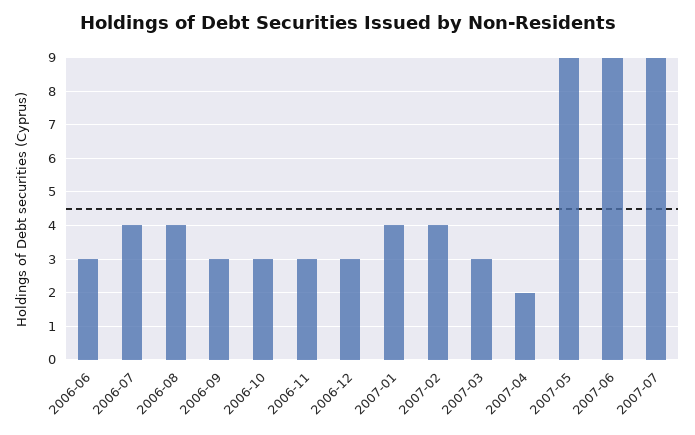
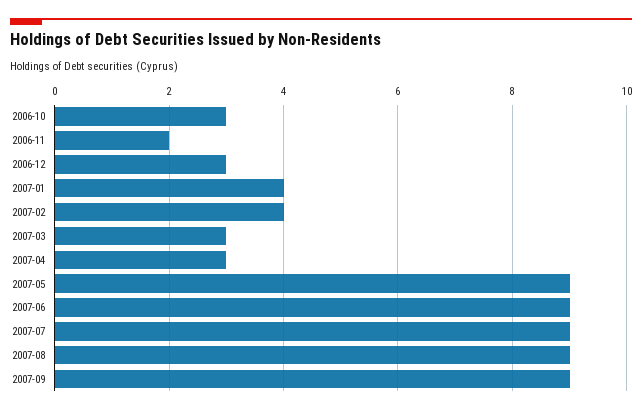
2006-06: 3 -> none
2006-07: 4 -> none
2006-08: 4 -> none
2006-09: 3 -> none
2006-11: 3 -> 2
2007-04: 2 -> 3
2007-08: none -> 9
2007-09: none -> 9

